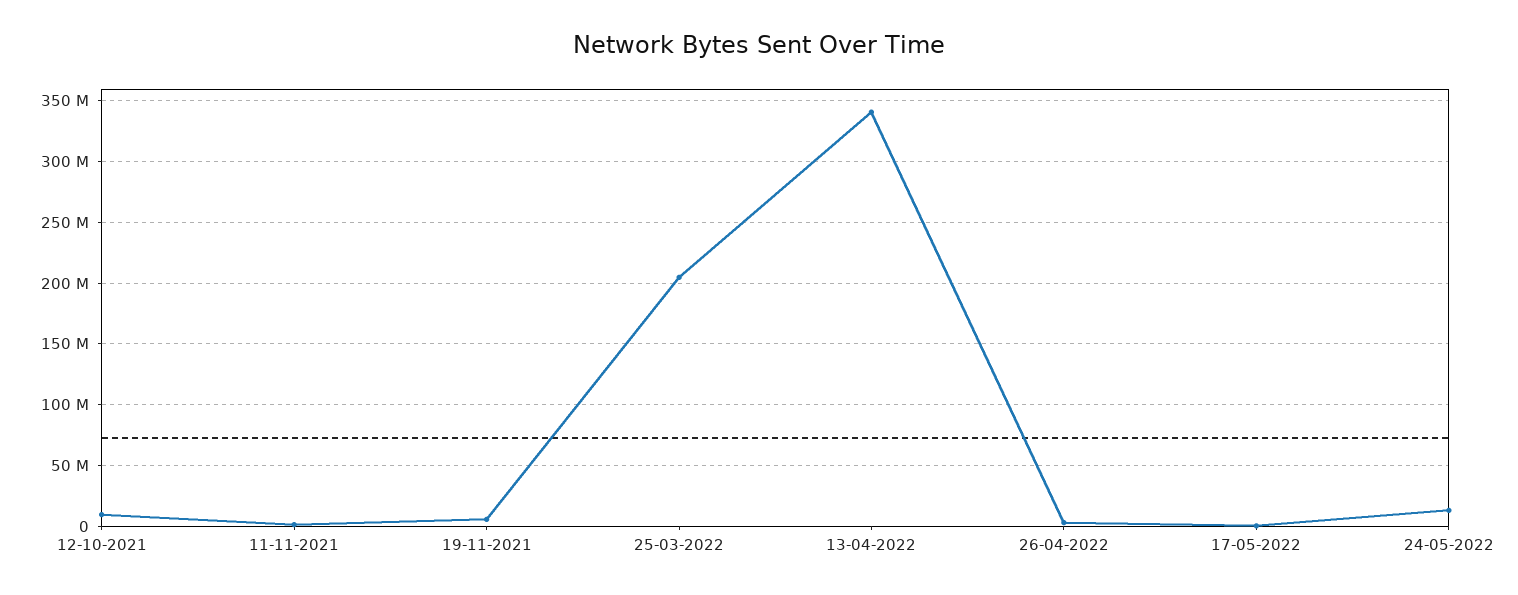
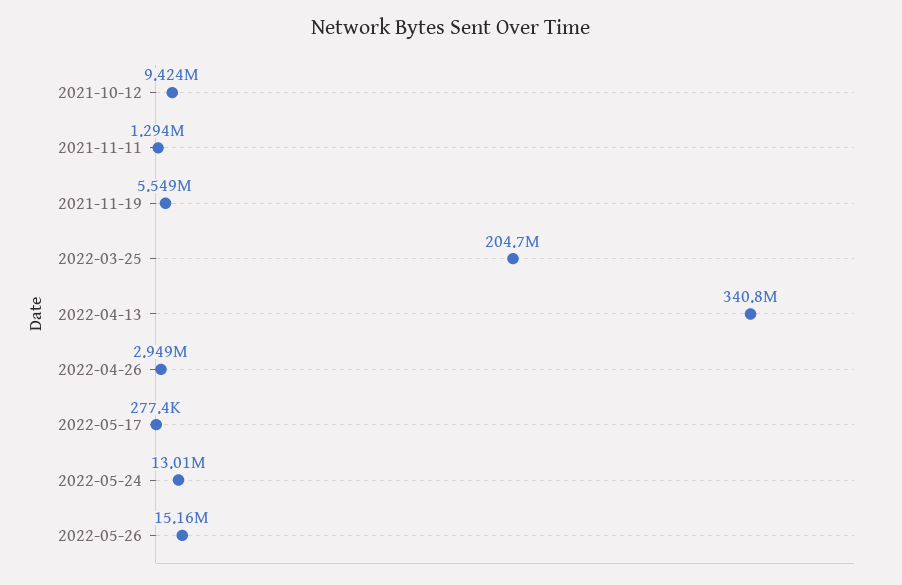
2022-05-26: none -> 15160000

